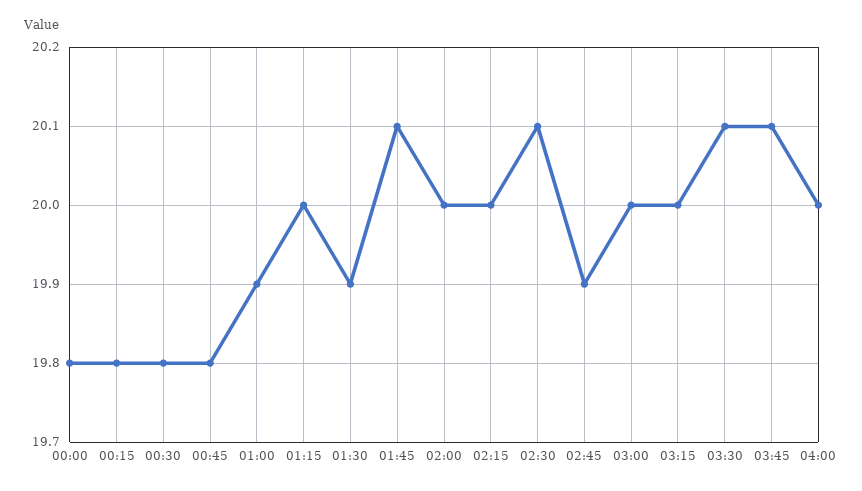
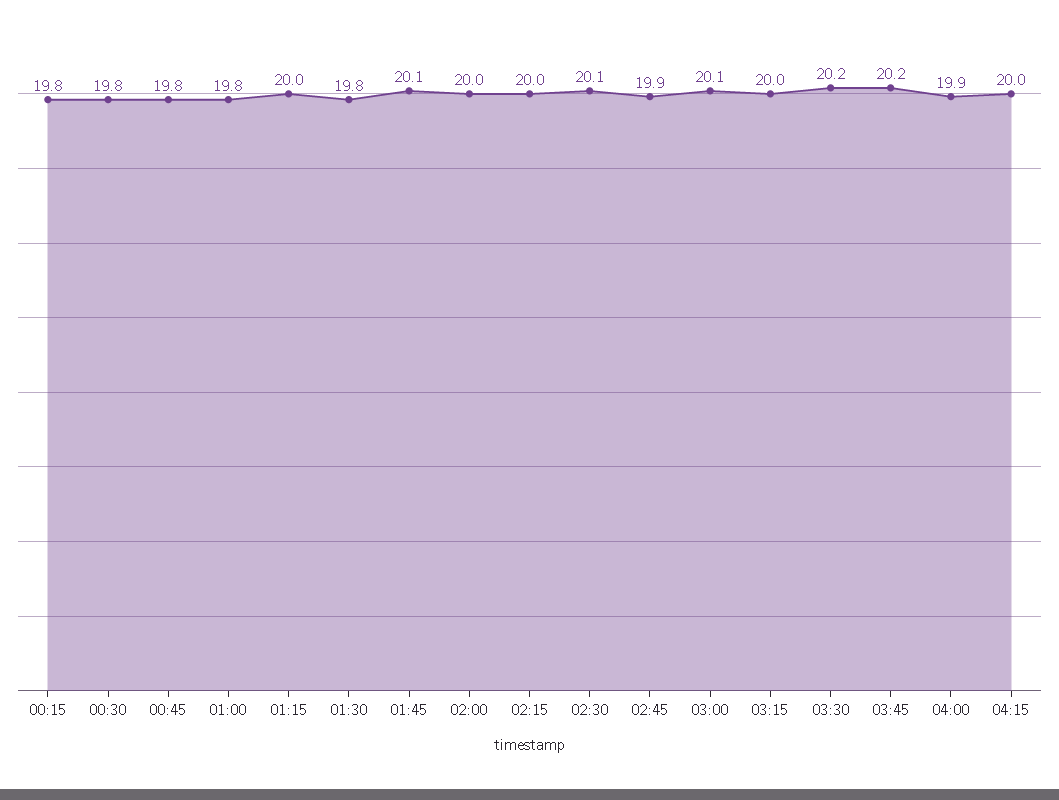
00:00: 19.8 -> none
01:00: 19.9 -> 19.8
01:30: 19.9 -> 19.8
03:00: 20 -> 20.1
03:30: 20.1 -> 20.2
03:45: 20.1 -> 20.2
04:00: 20 -> 19.9
04:15: none -> 20

